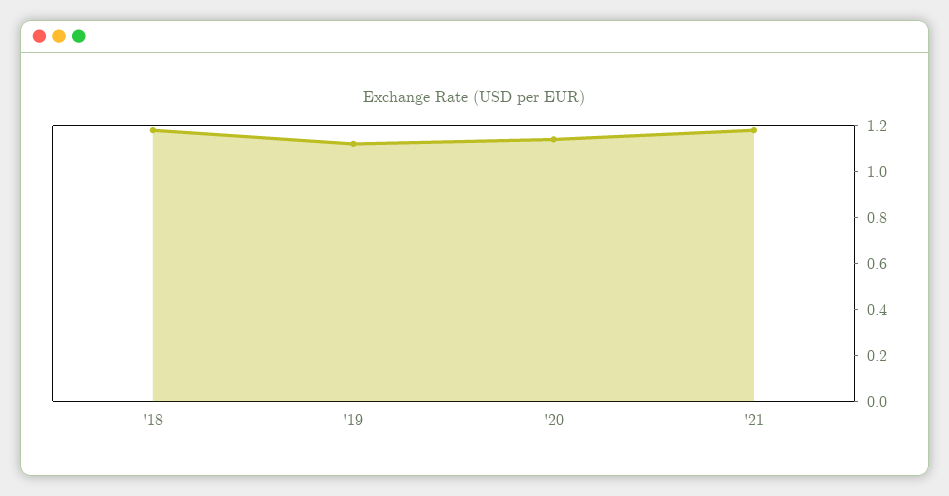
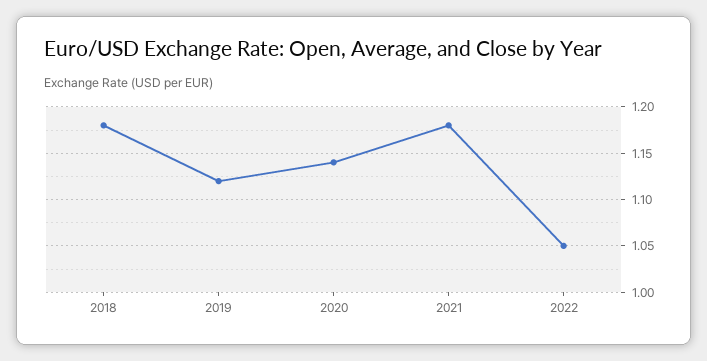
2022: none -> 1.05

